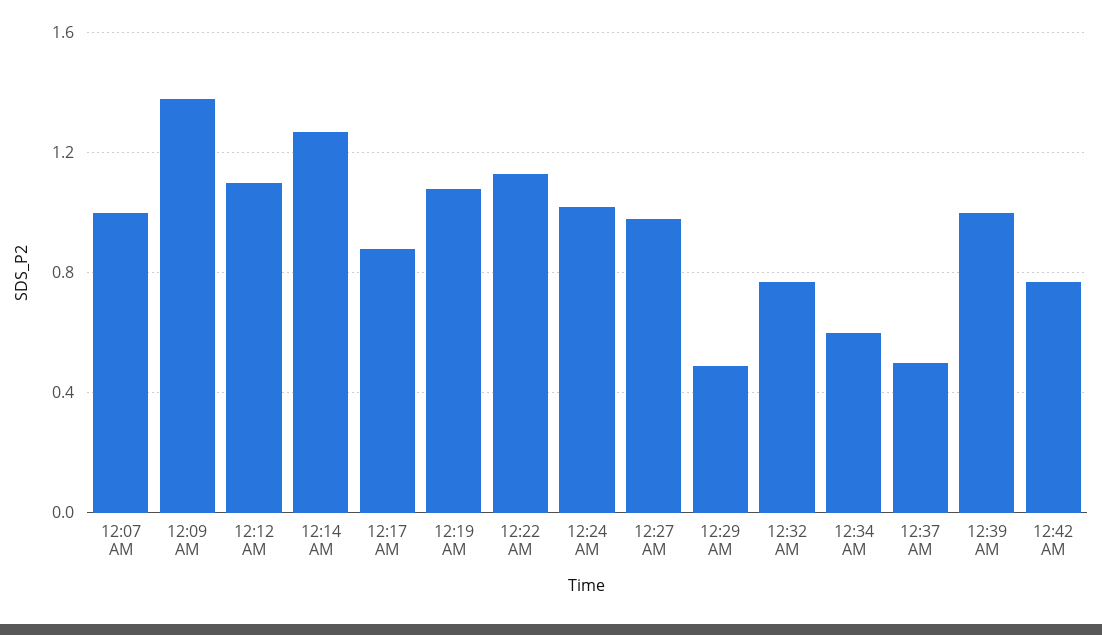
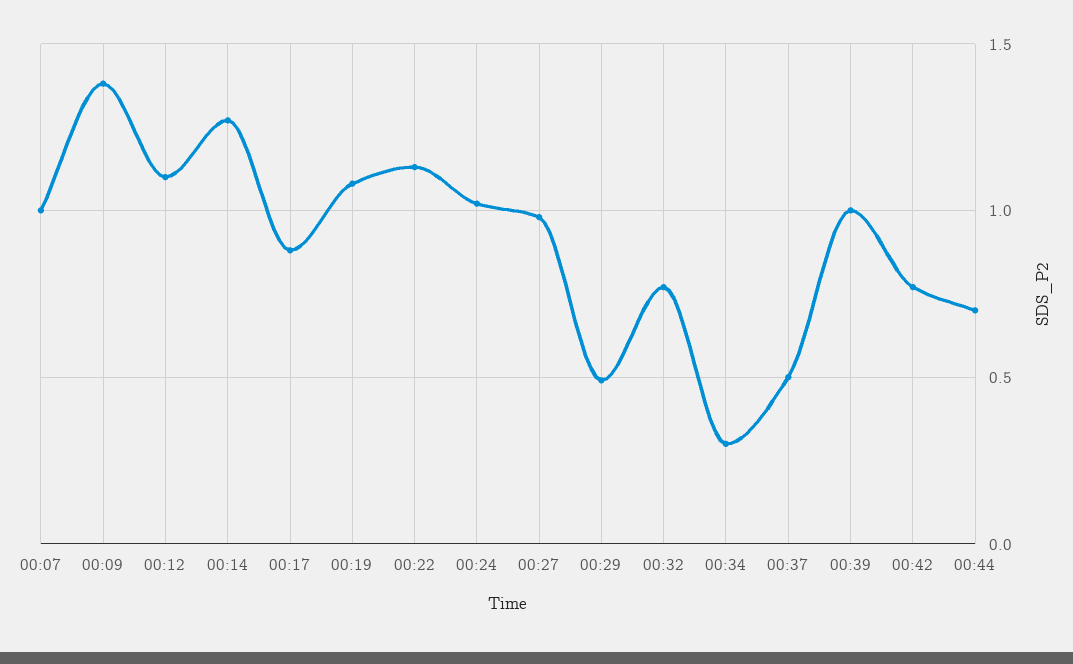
12:34 AM: 0.6 -> 0.3
00:44: none -> 0.7

